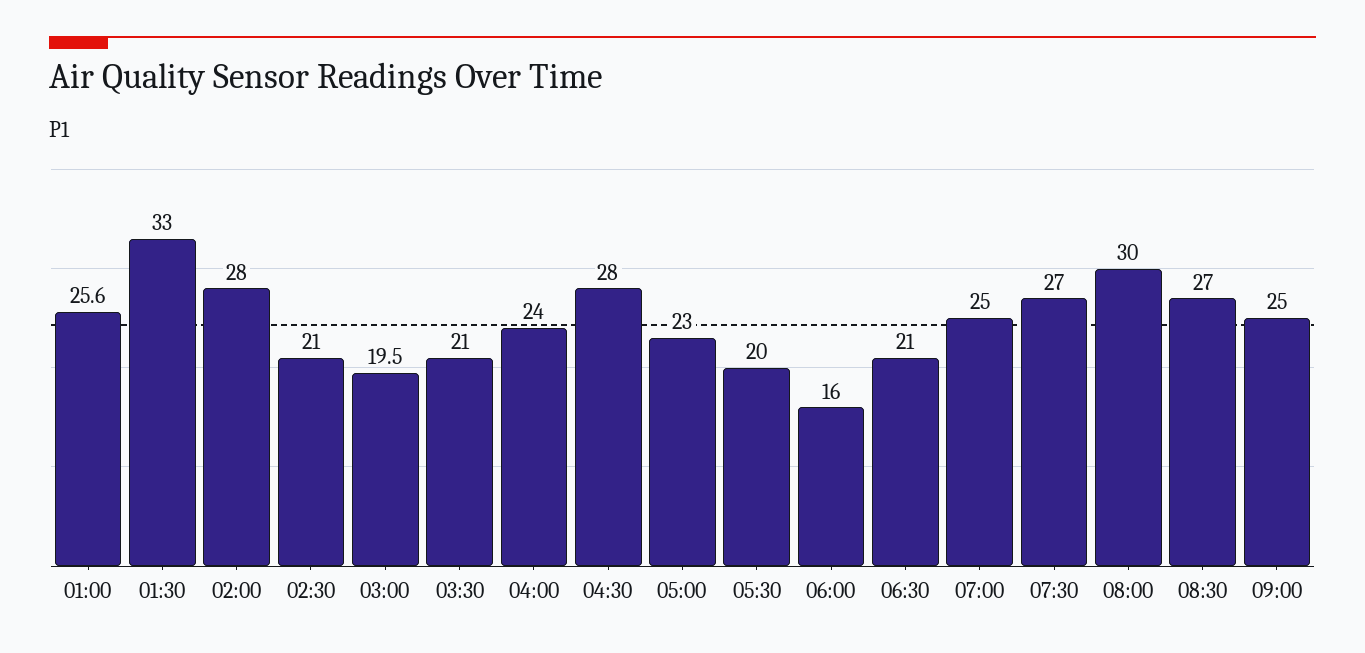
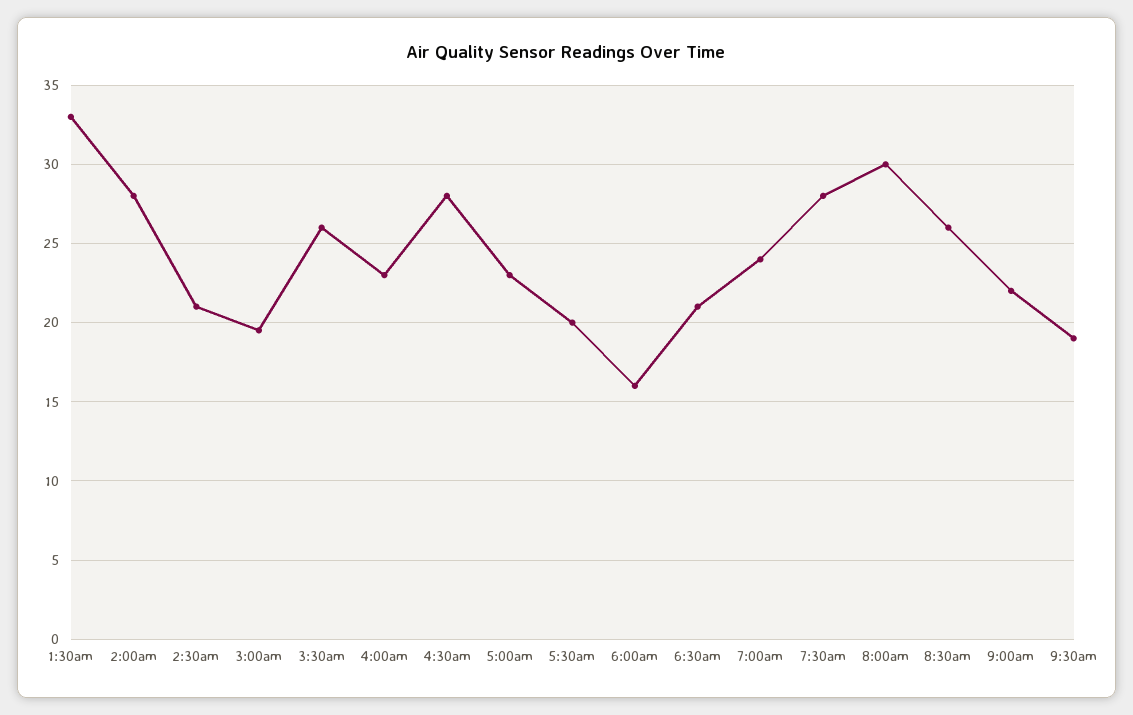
01:00: 25.6 -> none
03:30: 21 -> 26
04:00: 24 -> 23
07:00: 25 -> 24
07:30: 27 -> 28
08:30: 27 -> 26
09:00: 25 -> 22
9:30am: none -> 19

